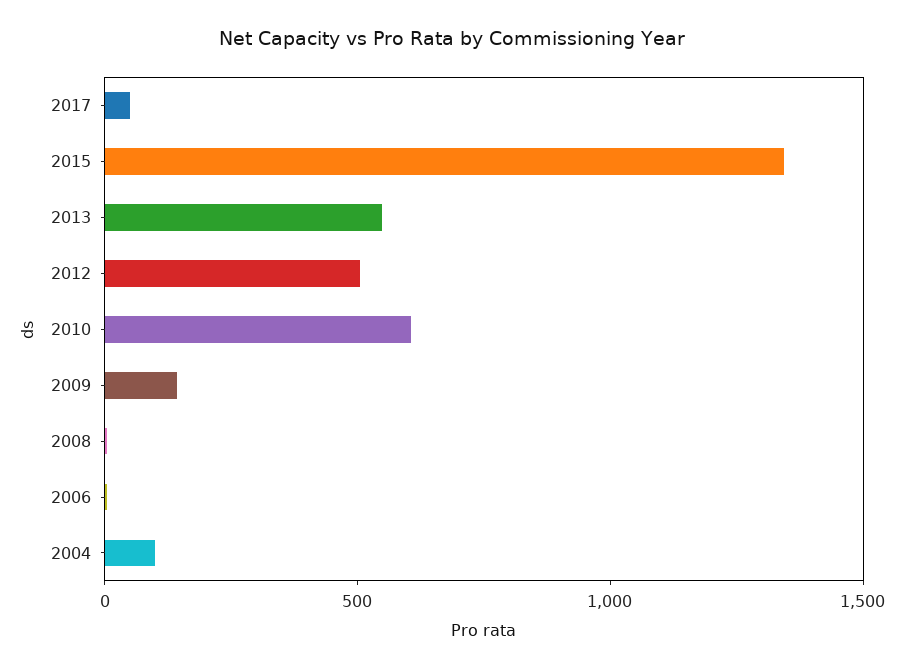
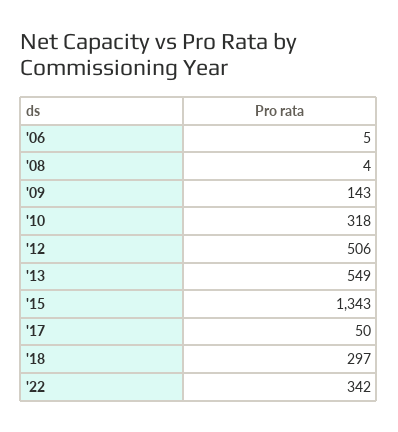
2010: 600 -> 318
2004: 100 -> none
'18: none -> 297
'22: none -> 342

